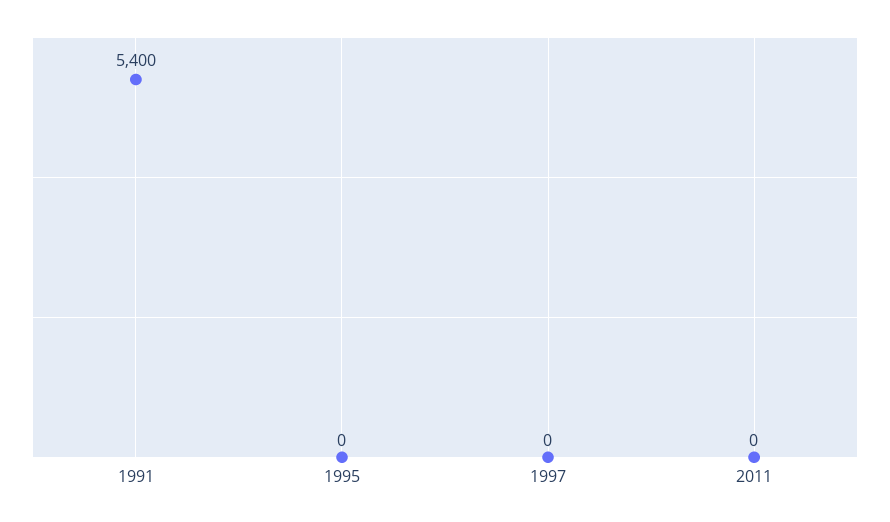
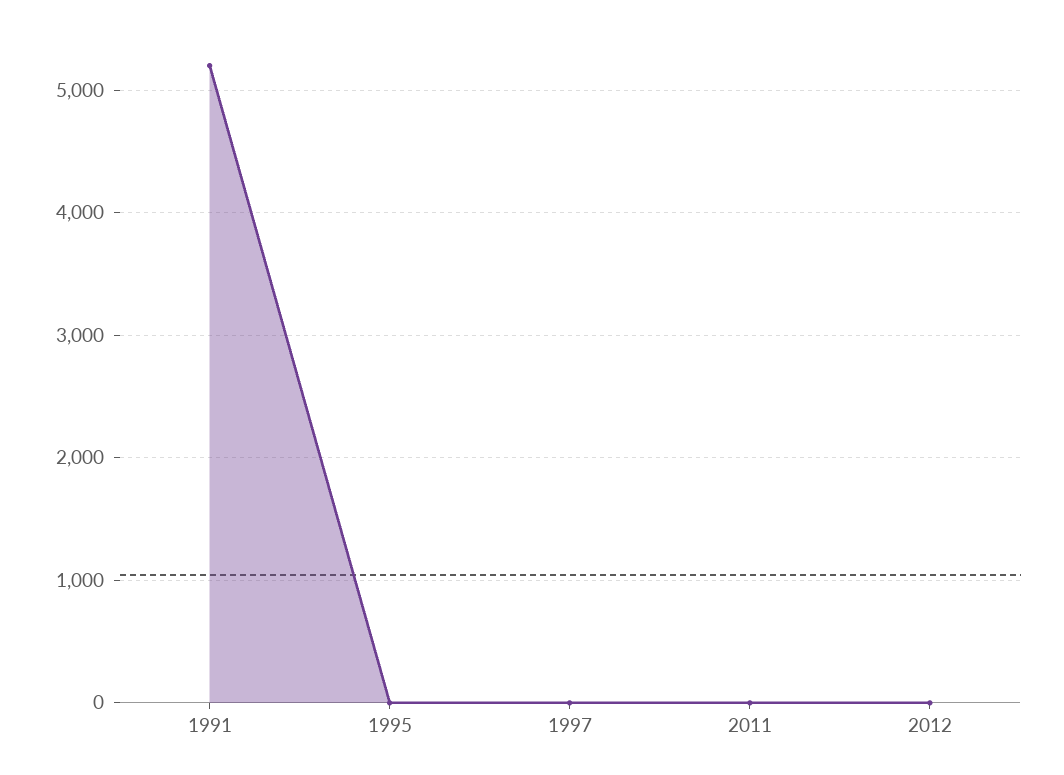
1991: 5400 -> 5200
2012: none -> 0

